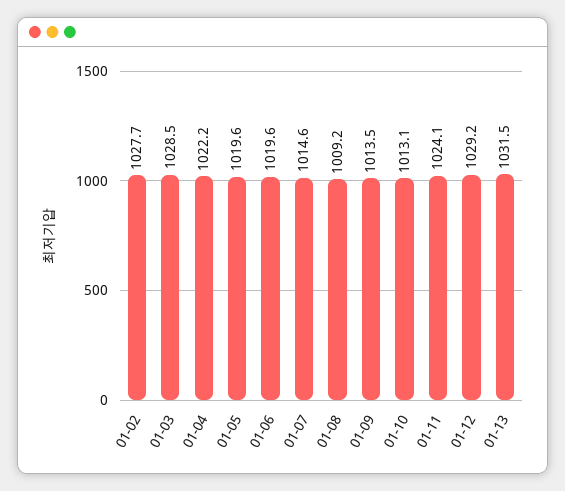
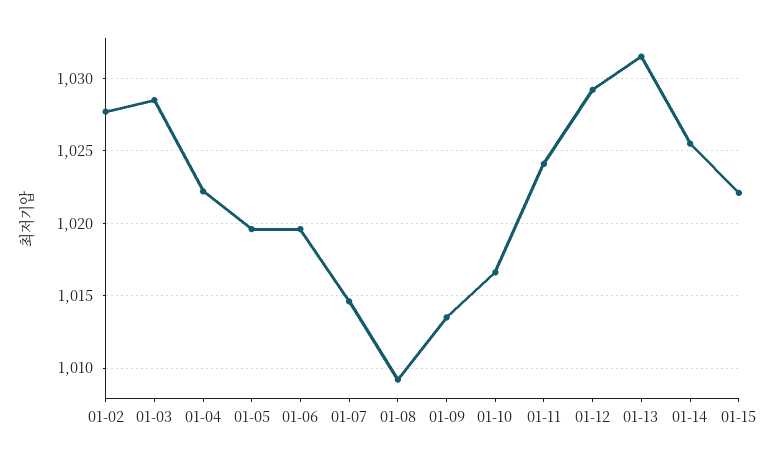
01-10: 1013.1 -> 1016.5
01-14: none -> 1025.5
01-15: none -> 1022

